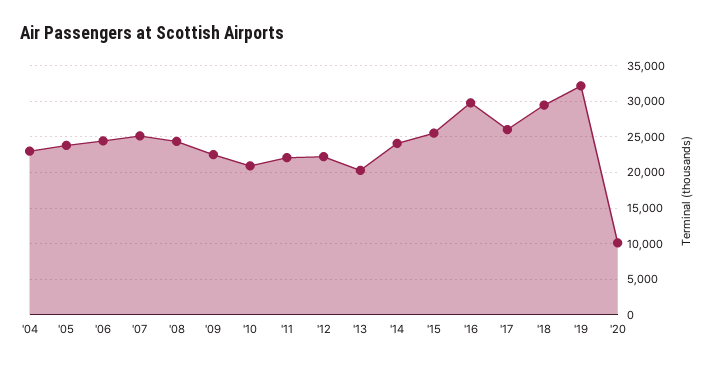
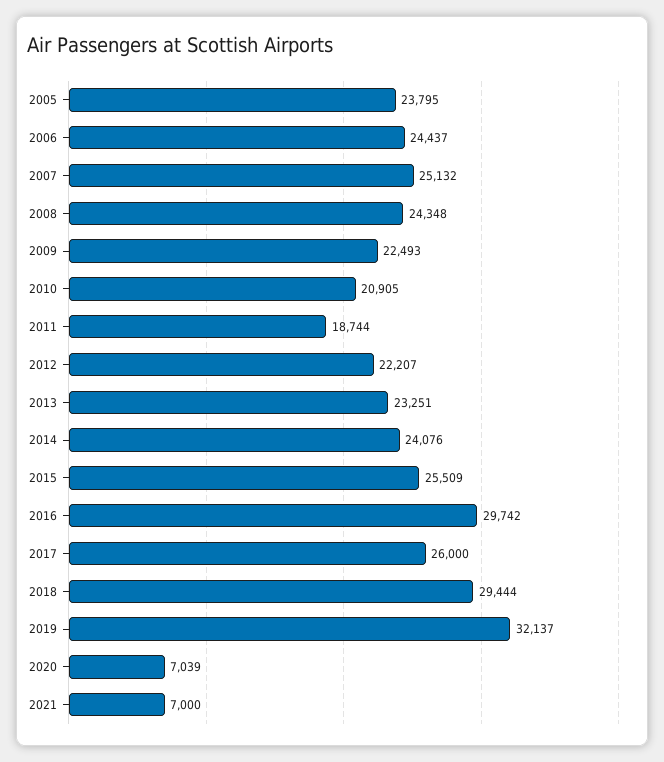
'04: 23000 -> none
'11: 22000 -> 18744
'13: 20000 -> 23251
'20: 10000 -> 7039
2021: none -> 7000

